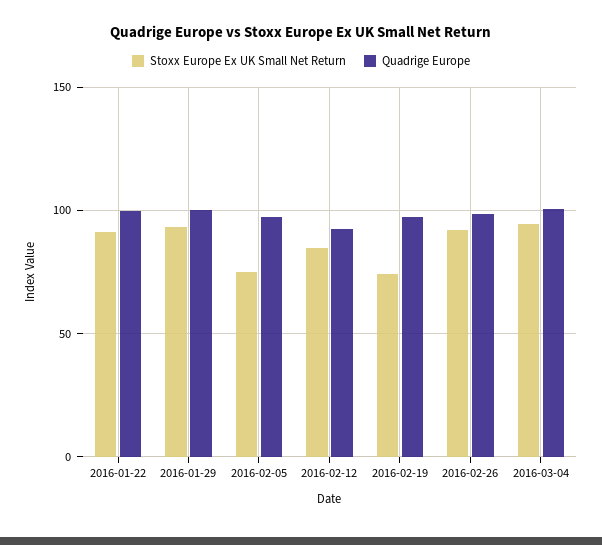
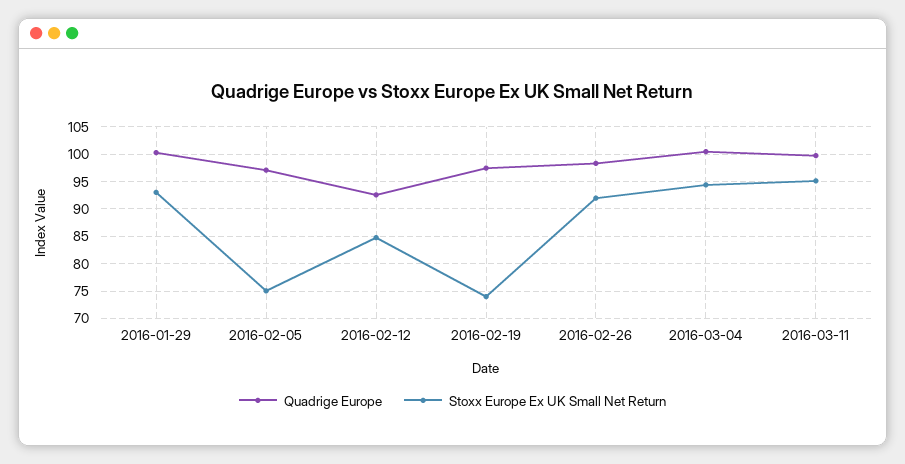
Stoxx Europe Ex UK Small Net Return, 2016-01-22: 90 -> none
Quadrige Europe, 2016-01-22: 100 -> none
Quadrige Europe, 2016-03-11: none -> 100
Stoxx Europe Ex UK Small Net Return, 2016-03-11: none -> 95

